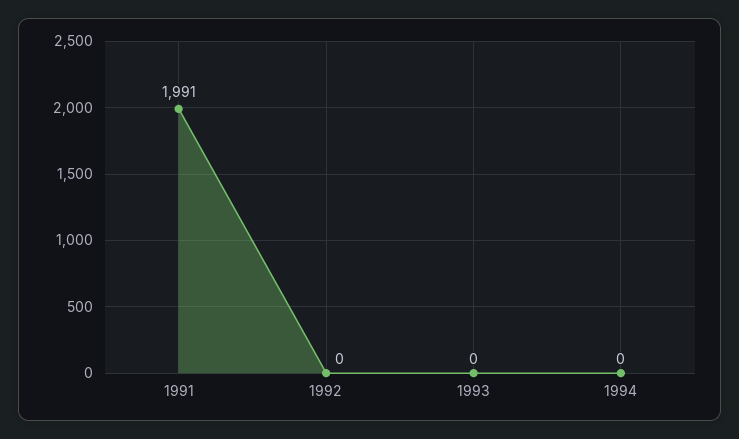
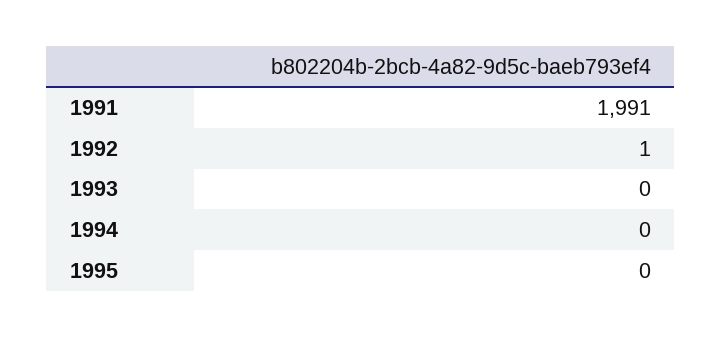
1992: 0 -> 1
1995: none -> 0

